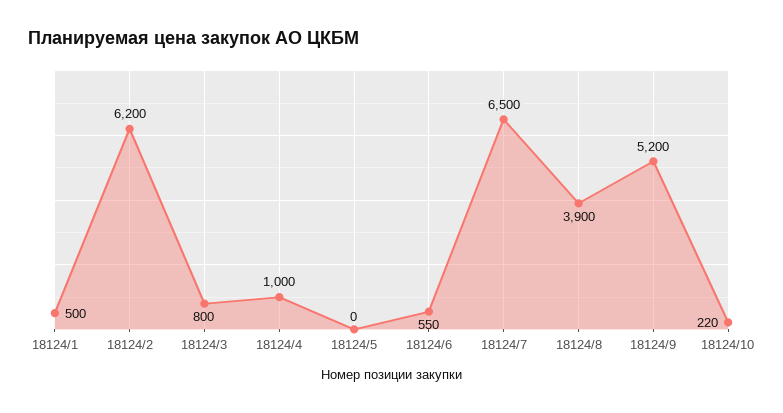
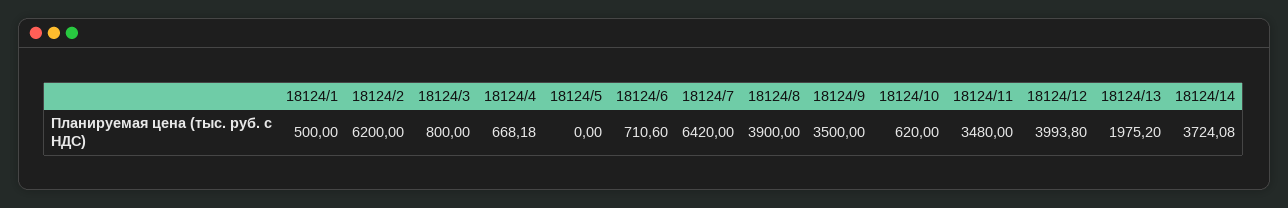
18124/4: 1000 -> 668.18
18124/6: 550 -> 710.6
18124/7: 6500 -> 6420
18124/9: 5200 -> 3500
18124/10: 220 -> 620
18124/11: none -> 3480
18124/12: none -> 3993.8
18124/13: none -> 1975.2
18124/14: none -> 3724.08

